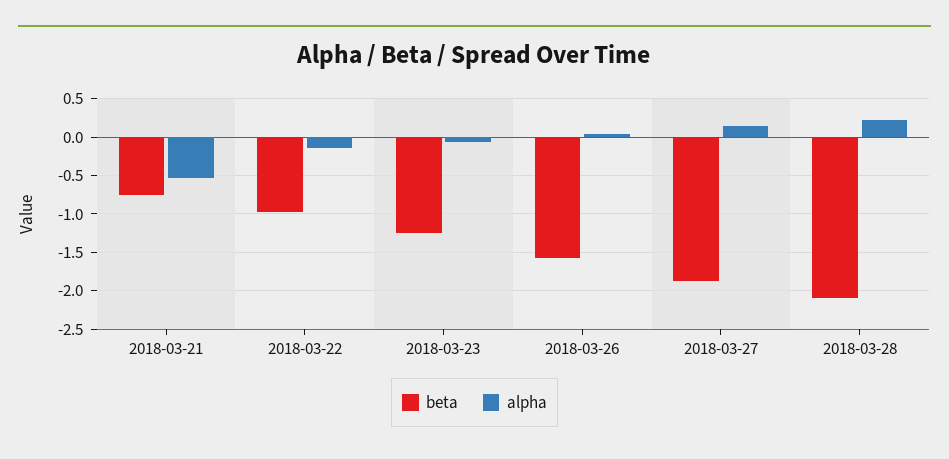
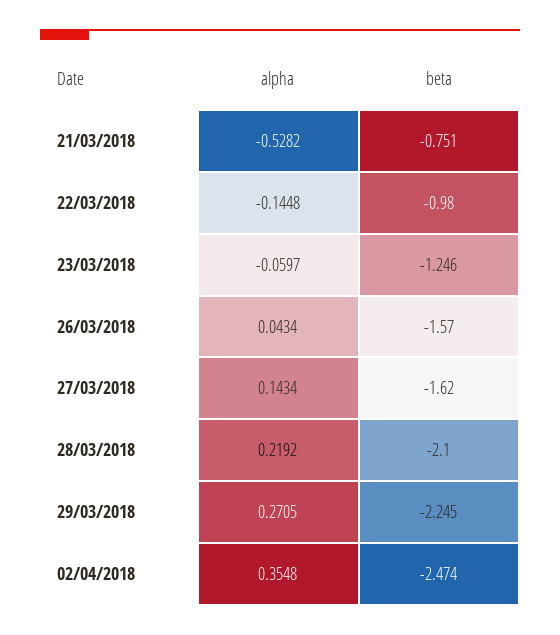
beta, 2018-03-27: -1.9 -> -1.62
alpha, 29/03/2018: none -> 0.2705
beta, 29/03/2018: none -> -2.245
alpha, 02/04/2018: none -> 0.3548
beta, 02/04/2018: none -> -2.474

